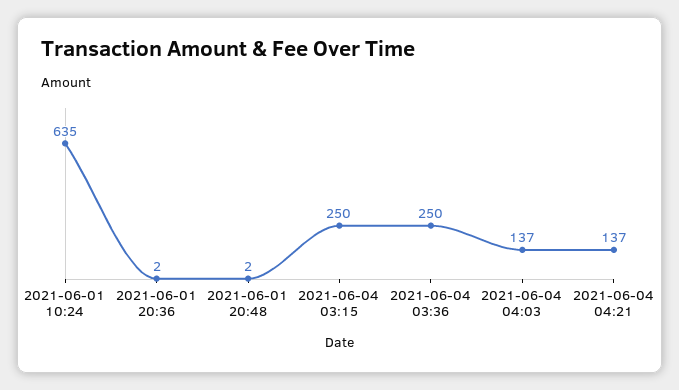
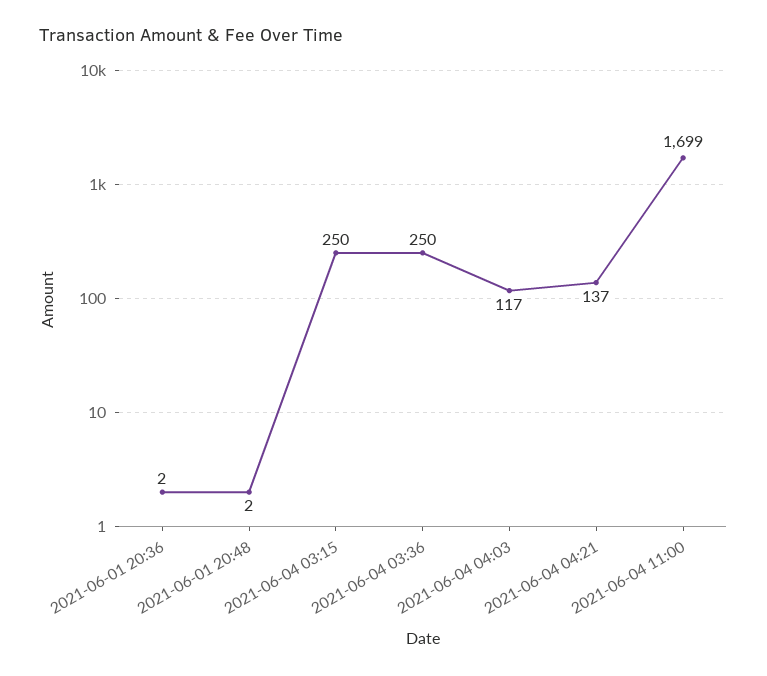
2021-06-01 10:24: 635 -> none
2021-06-04 04:03: 137 -> 117
2021-06-04 11:00: none -> 1699

